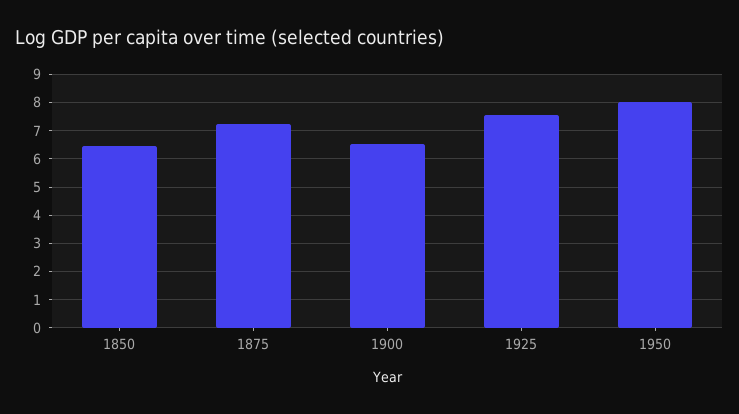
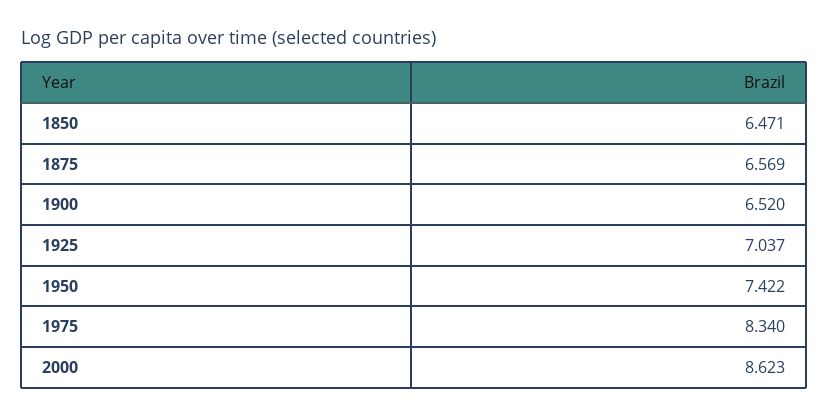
1875: 7.25 -> 6.569
1925: 7.5 -> 7.037
1950: 8 -> 7.422
1975: none -> 8.34
2000: none -> 8.623

